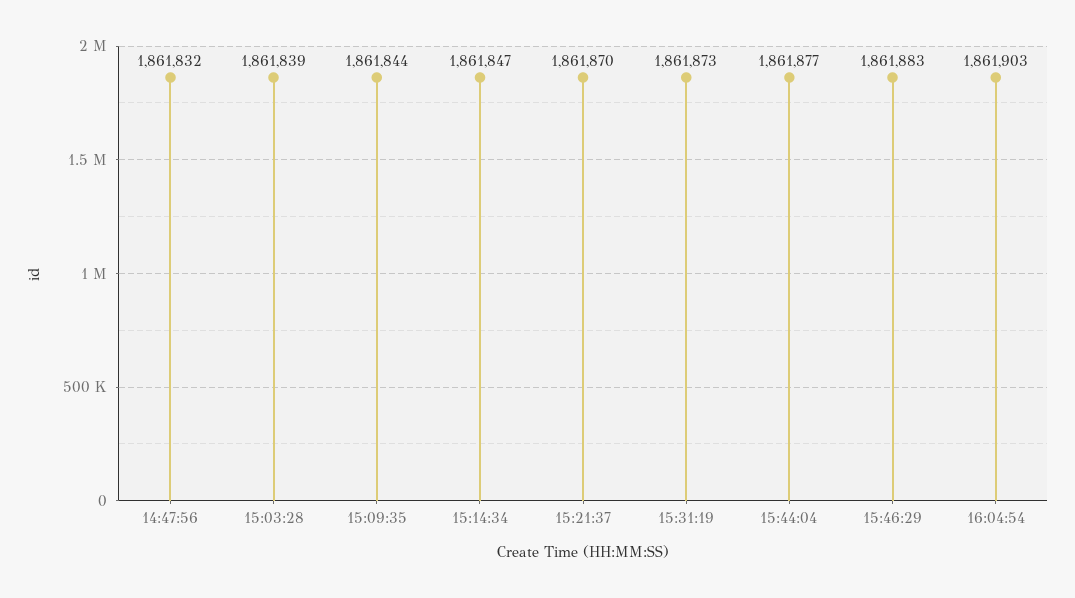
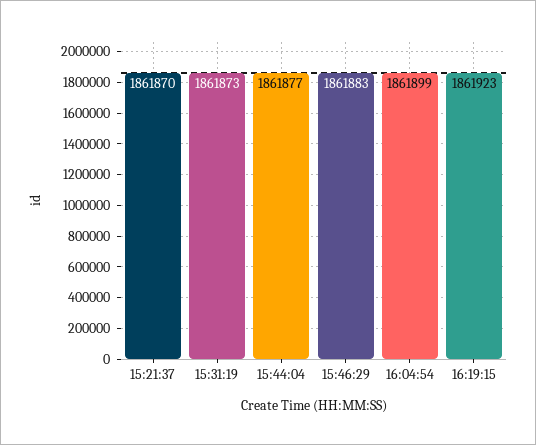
14:47:56: 1861832 -> none
15:03:28: 1861839 -> none
15:09:35: 1861844 -> none
15:14:34: 1861847 -> none
16:04:54: 1861903 -> 1861899
16:19:15: none -> 1861923

